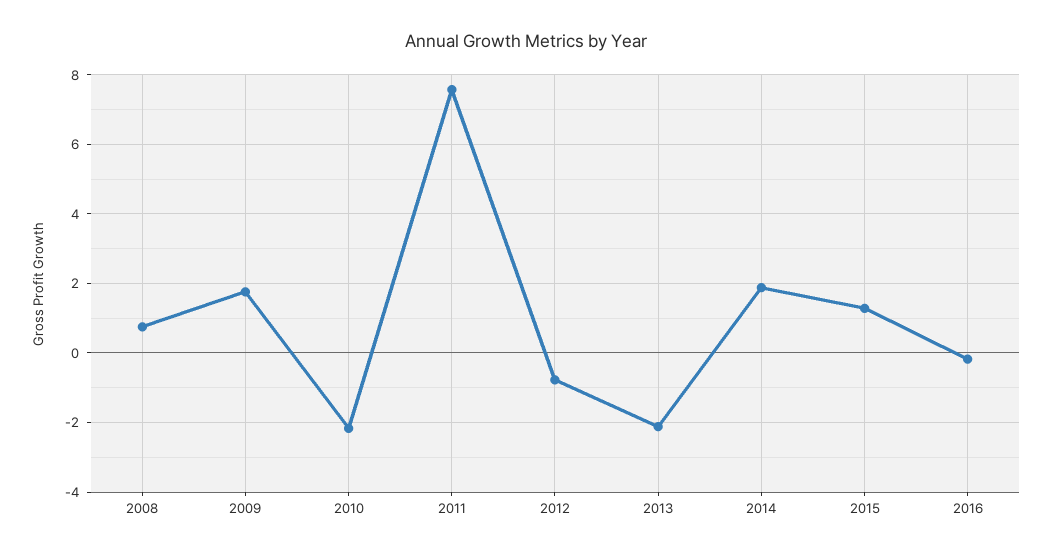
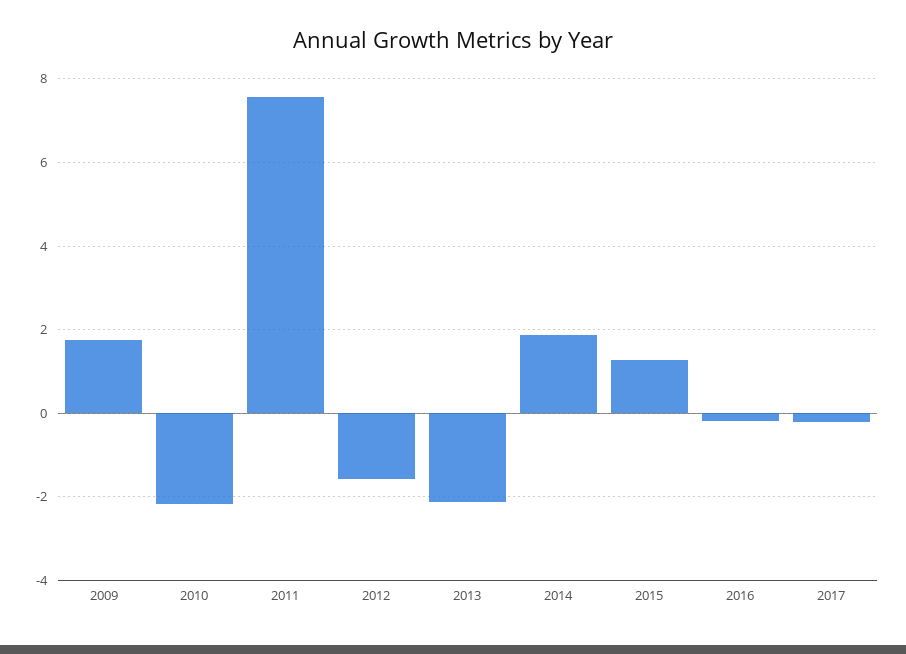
2008: 0.8 -> none
2012: -0.8 -> -1.6
2017: none -> -0.2

